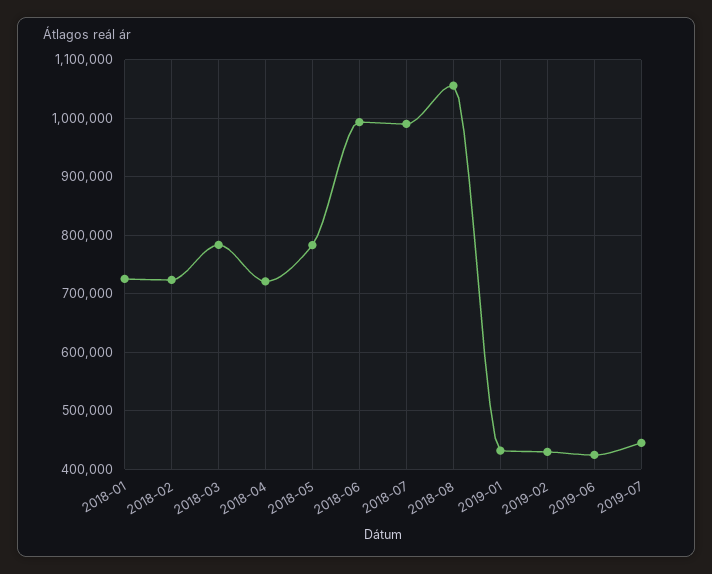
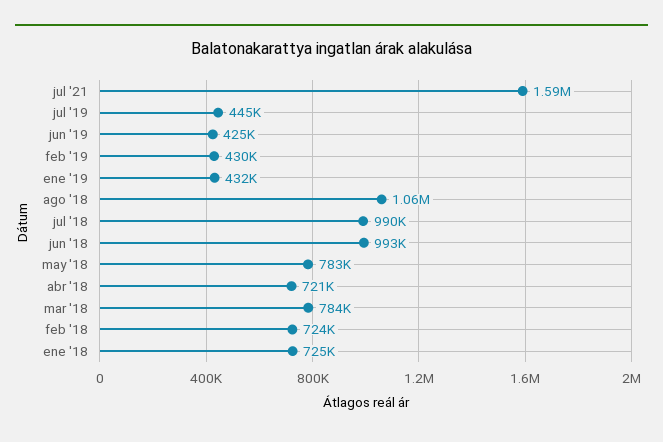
jul '21: none -> 1590000

